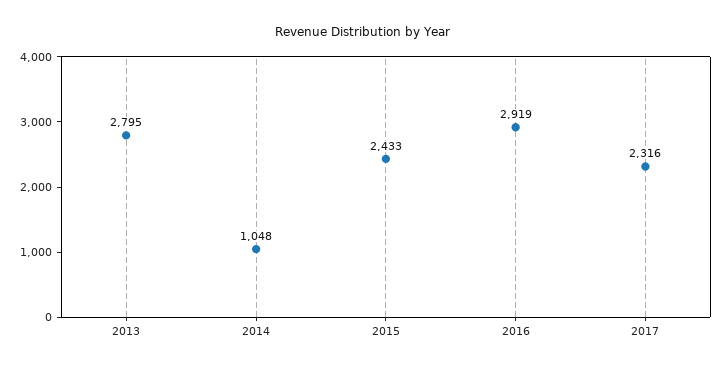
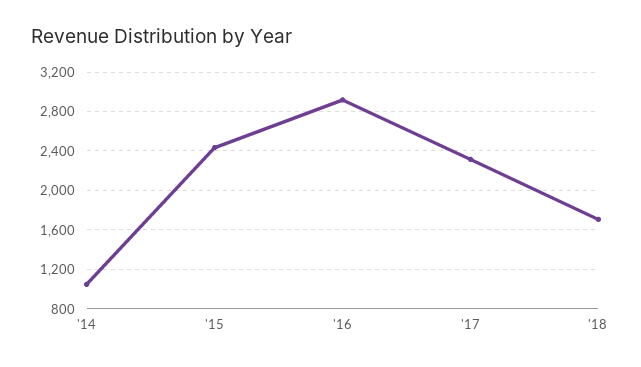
2013: 2795 -> none
'18: none -> 1700

